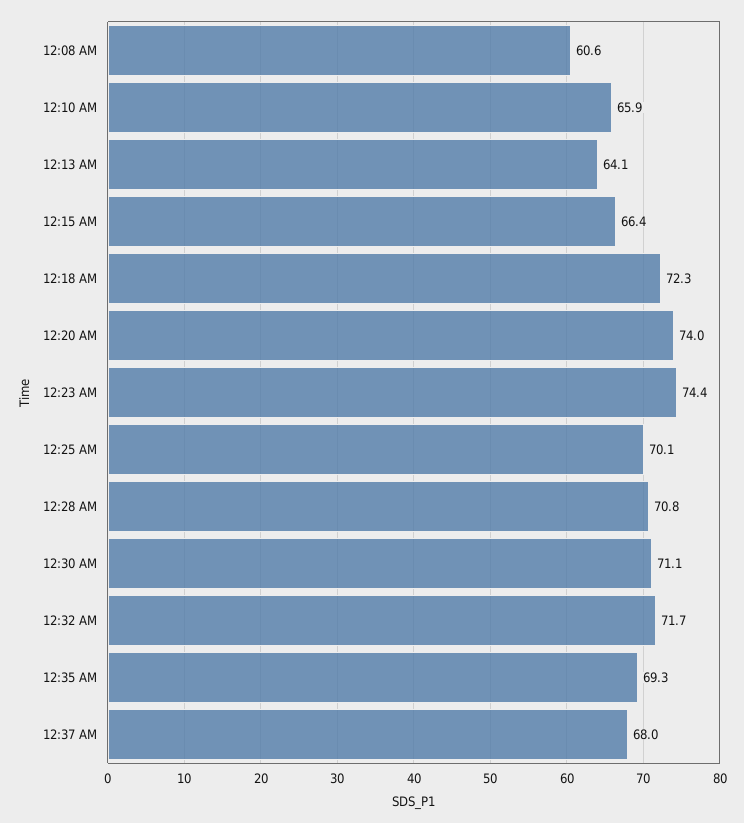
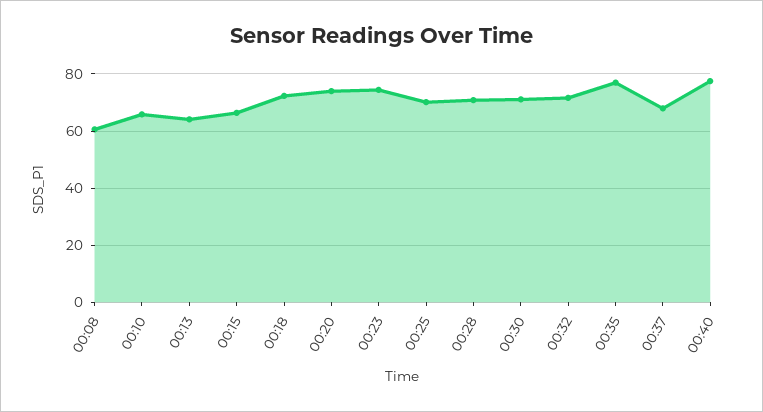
12:35 AM: 69.3 -> 77.5
00:40: none -> 77.5

